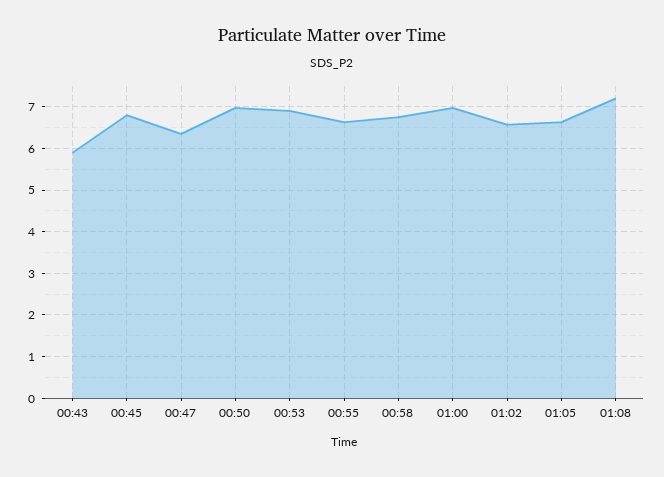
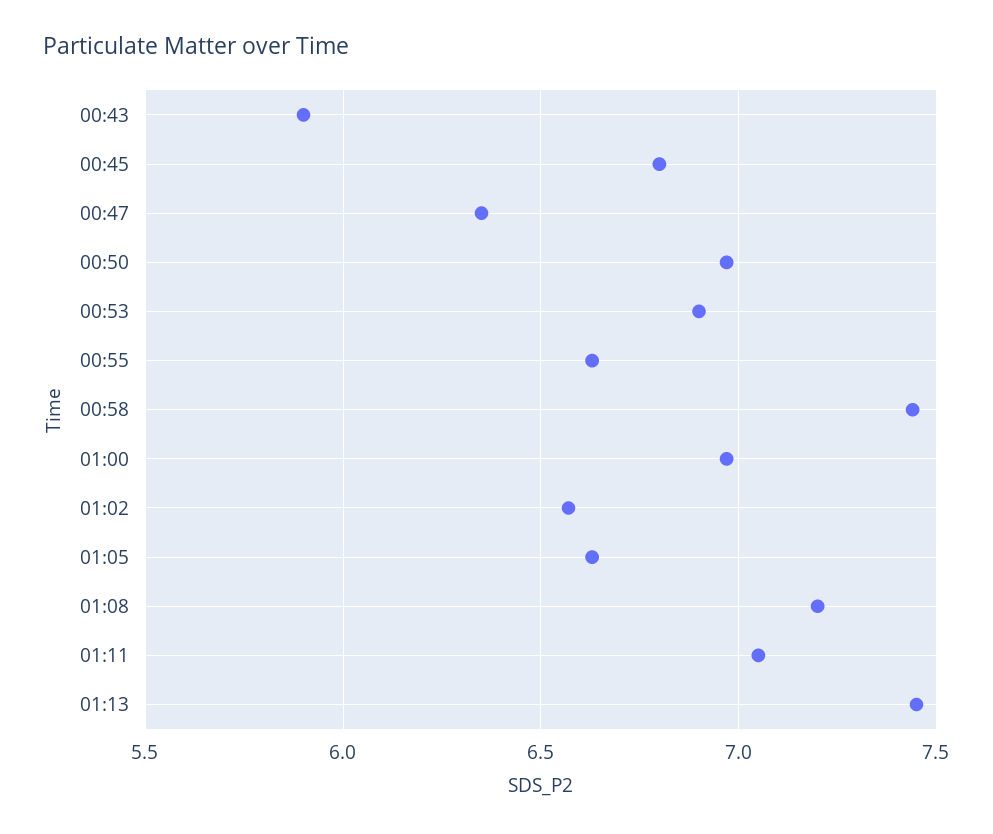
00:58: 6.8 -> 7.45
01:11: none -> 7.05
01:13: none -> 7.45

